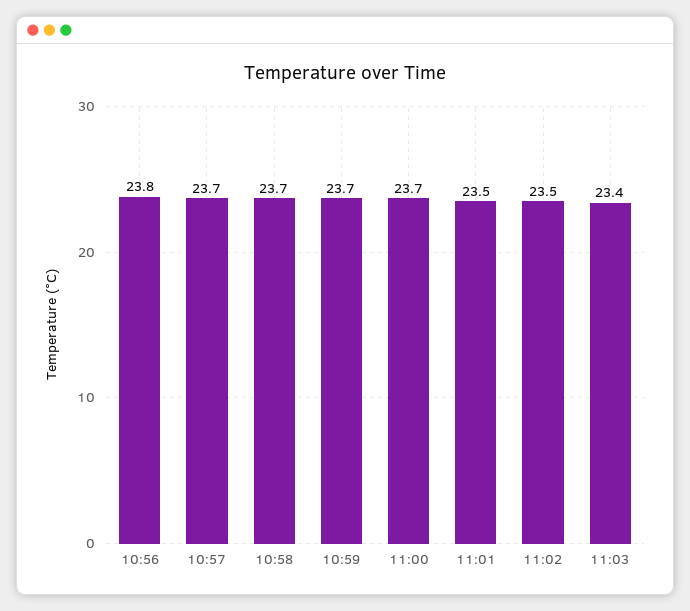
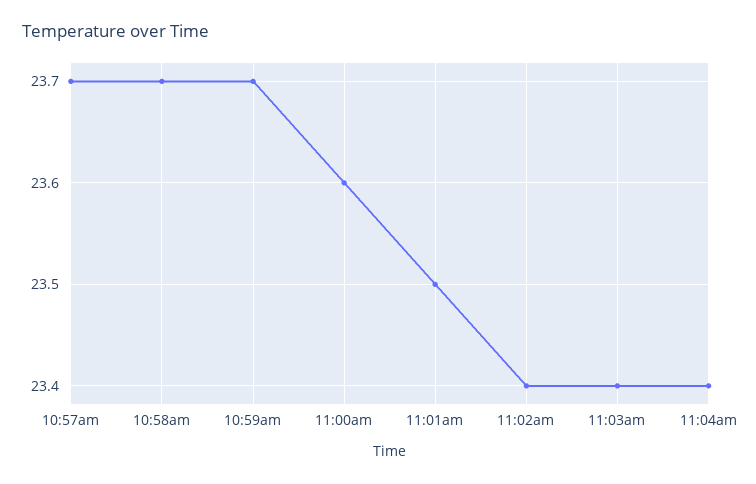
10:56: 23.8 -> none
11:00: 23.7 -> 23.6
11:02: 23.5 -> 23.4
11:04am: none -> 23.4

